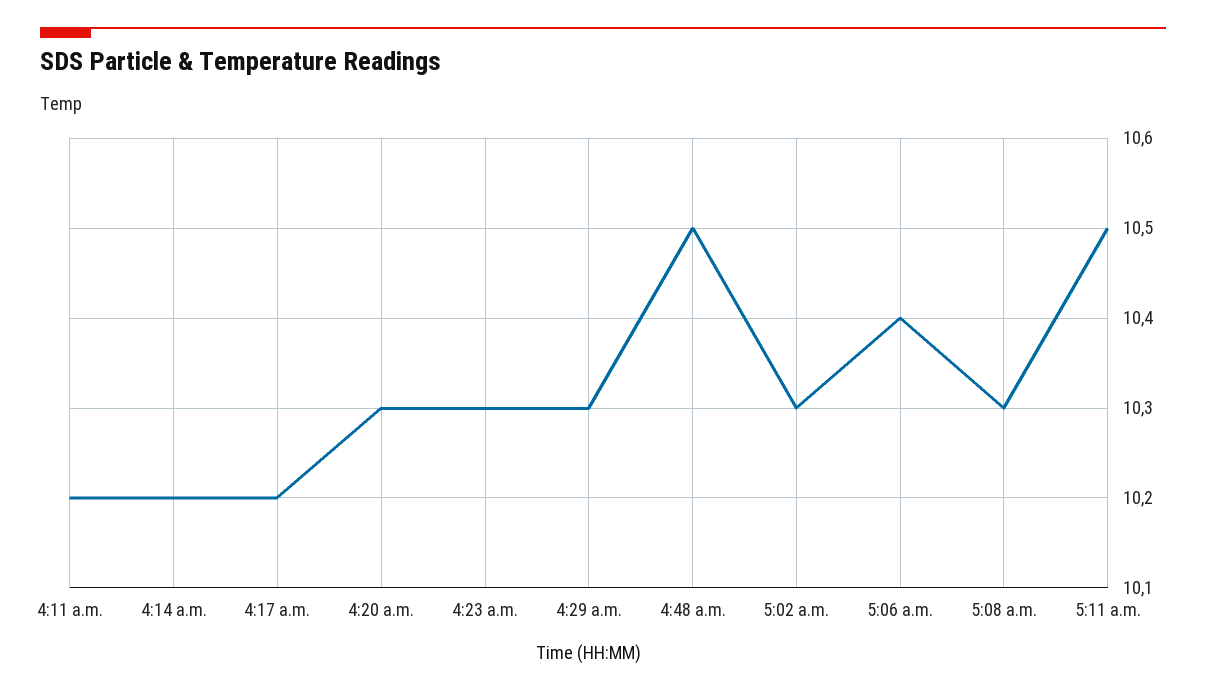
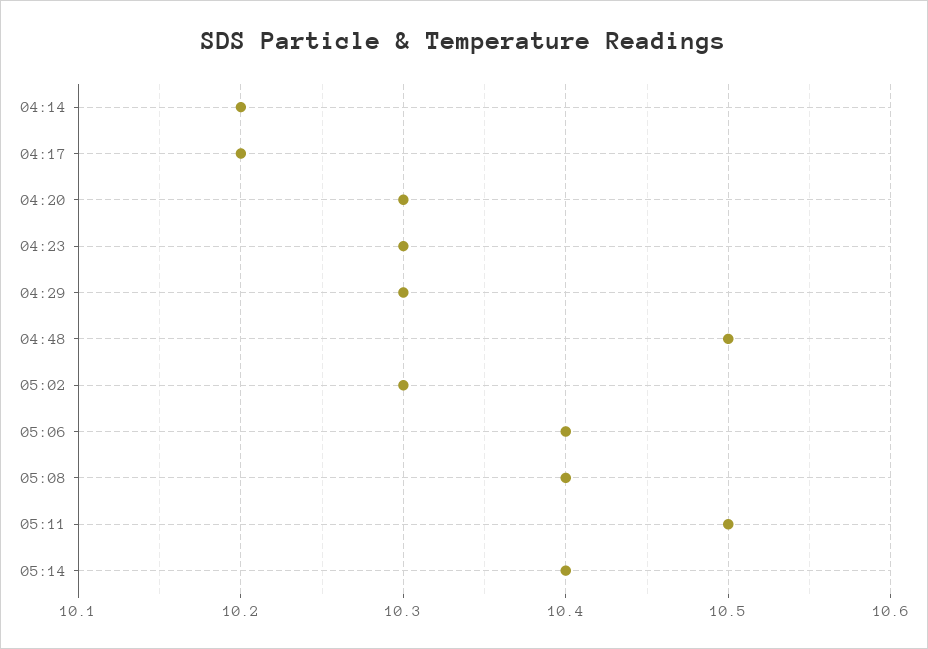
4:11 a.m.: 10.2 -> none
5:08 a.m.: 10.3 -> 10.4
05:14: none -> 10.4

